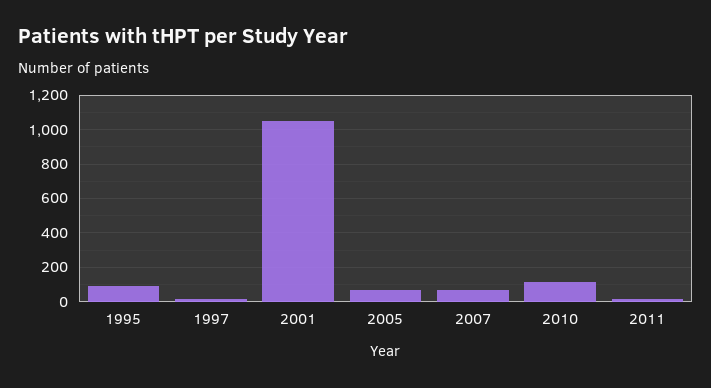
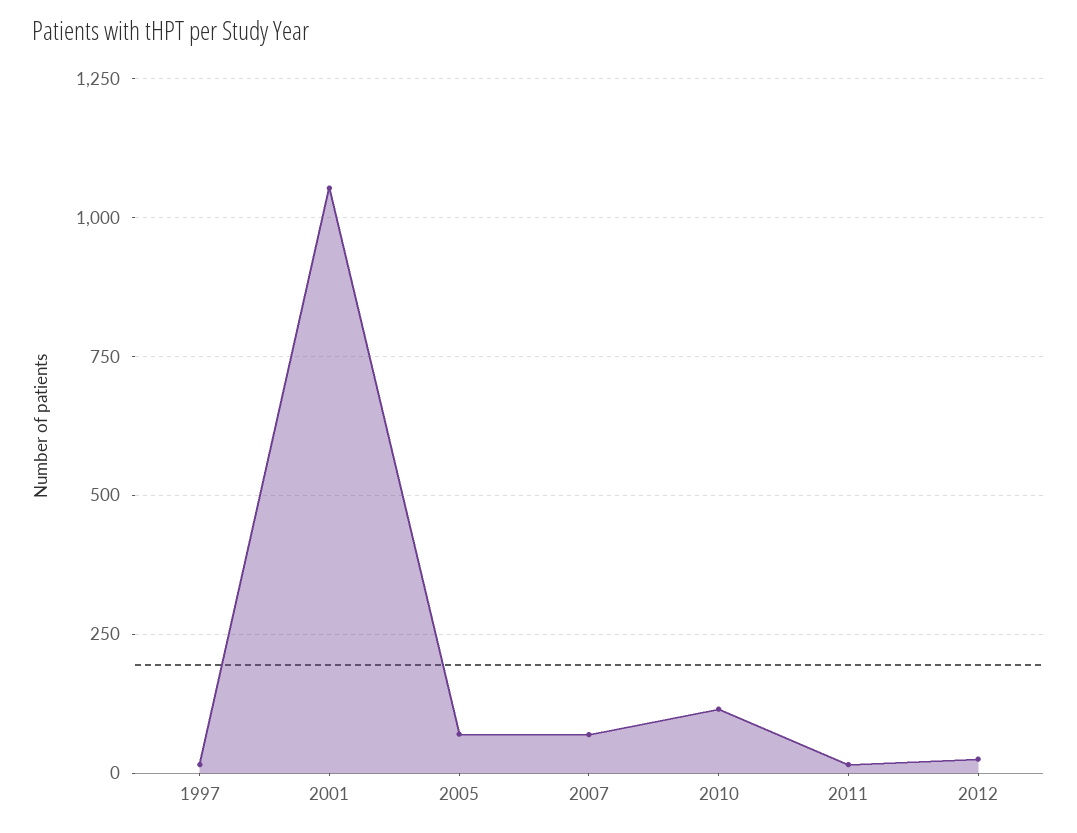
1995: 100 -> none
2012: none -> 25

